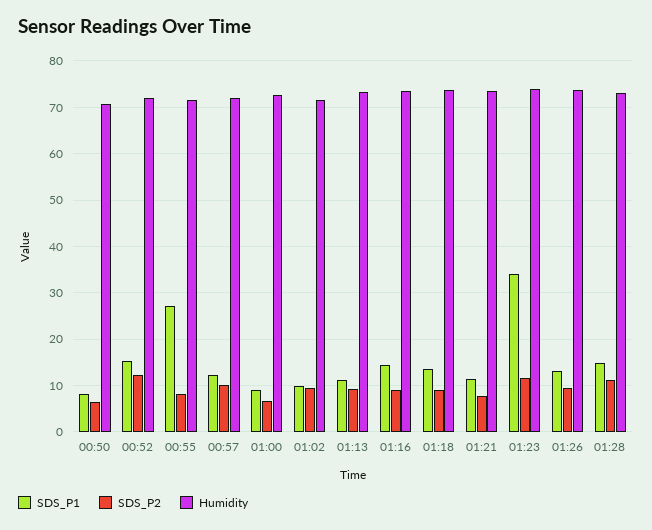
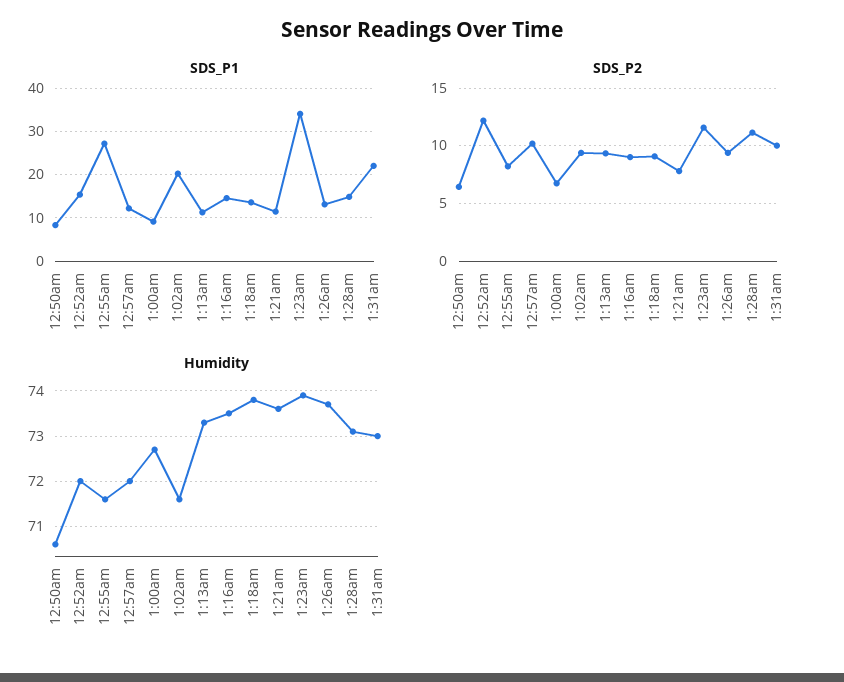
SDS_P1, 01:02: 10 -> 20
SDS_P1, 1:31am: none -> 22
SDS_P2, 1:31am: none -> 10
Humidity, 1:31am: none -> 73

